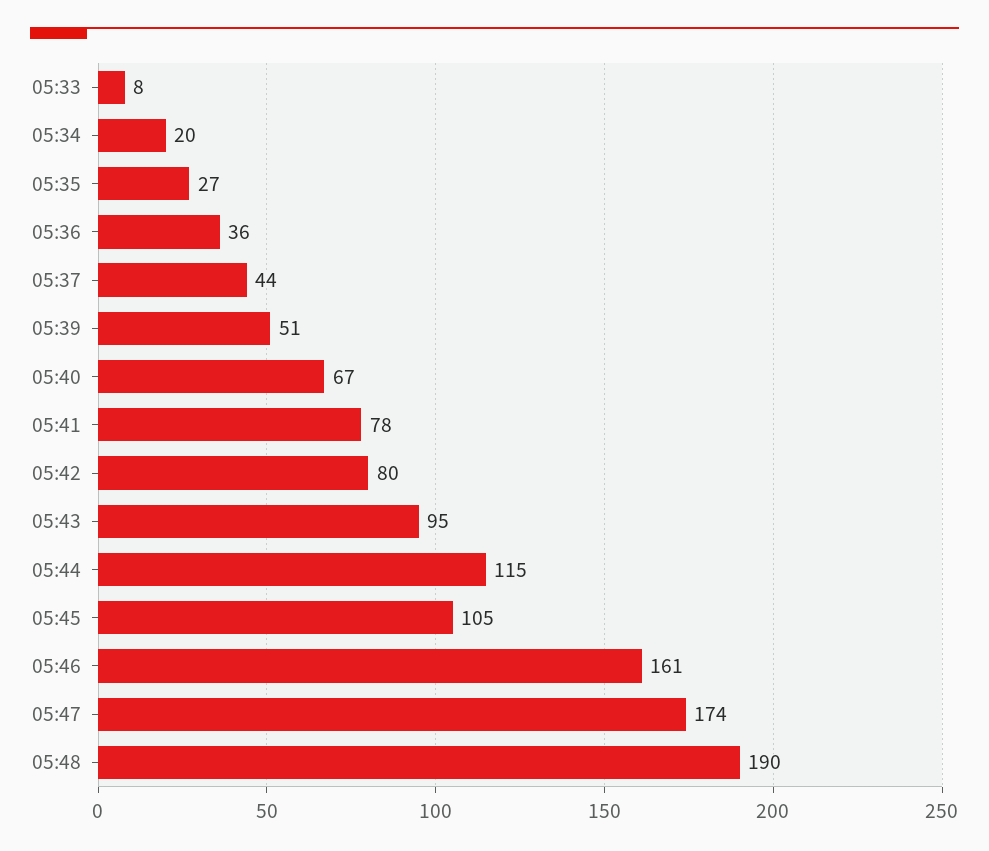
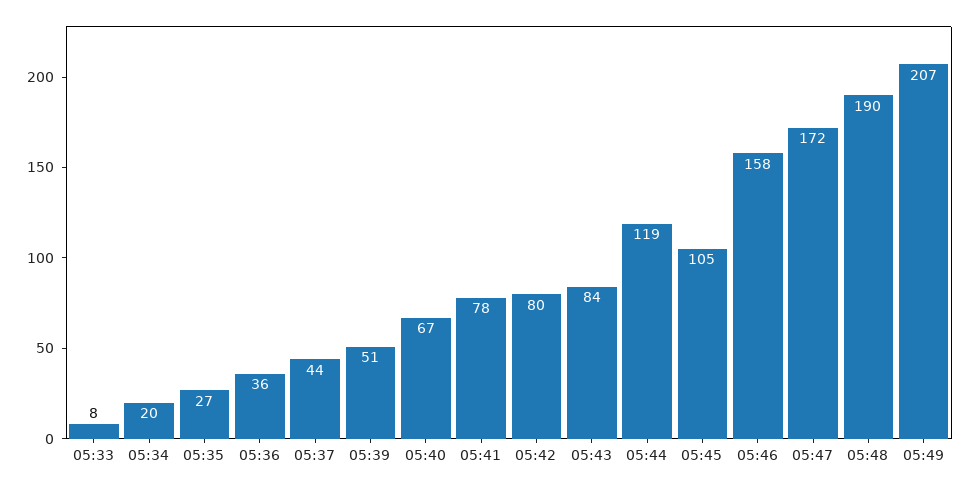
05:43: 95 -> 84
05:44: 115 -> 119
05:46: 161 -> 158
05:47: 174 -> 172
05:49: none -> 207

